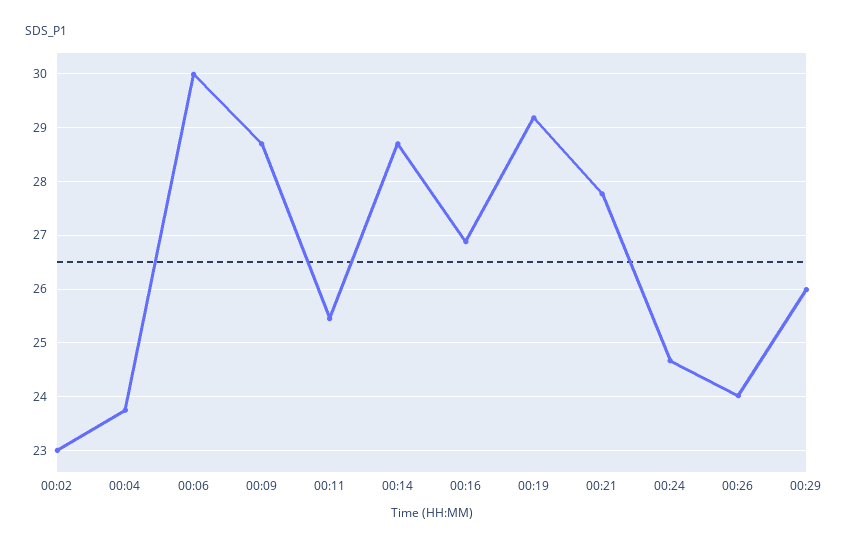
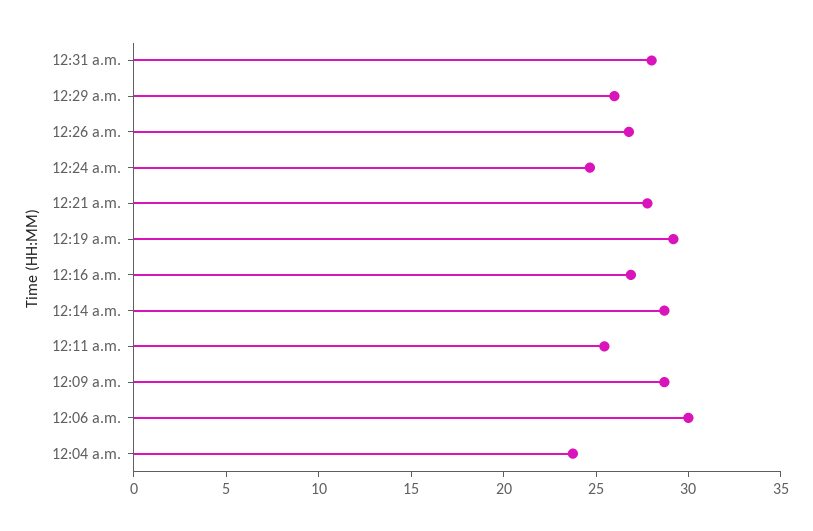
00:02: 23 -> none
00:26: 24 -> 27
12:31 a.m.: none -> 28

